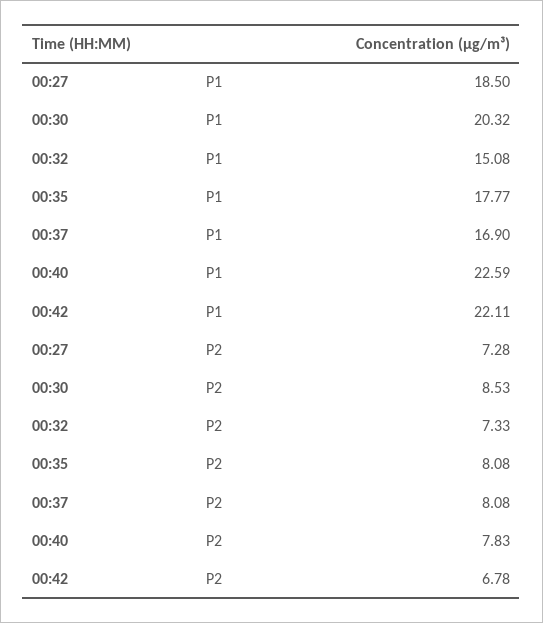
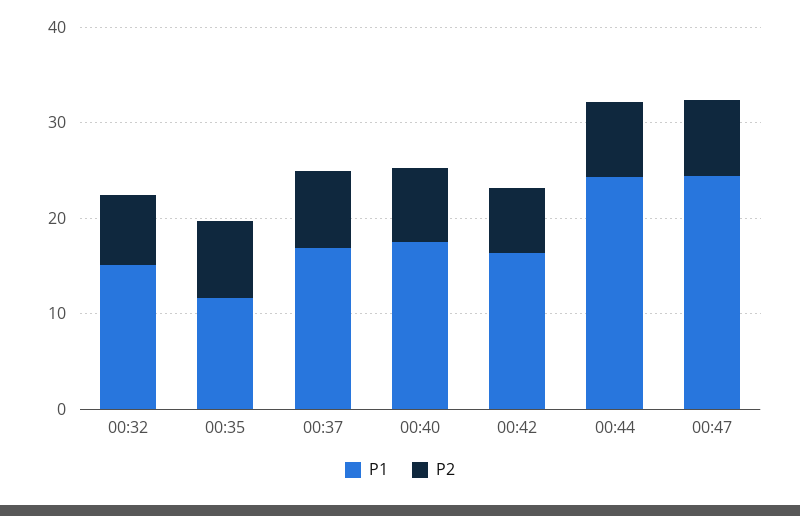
P1, 00:27: 18.5 -> none
P1, 00:30: 20.32 -> none
P1, 00:35: 17.77 -> 12
P1, 00:40: 22.59 -> 18
P1, 00:42: 22.11 -> 16
P2, 00:27: 7.28 -> none
P2, 00:30: 8.53 -> none
P1, 00:44: none -> 24
P2, 00:44: none -> 8
P1, 00:47: none -> 24
P2, 00:47: none -> 8

